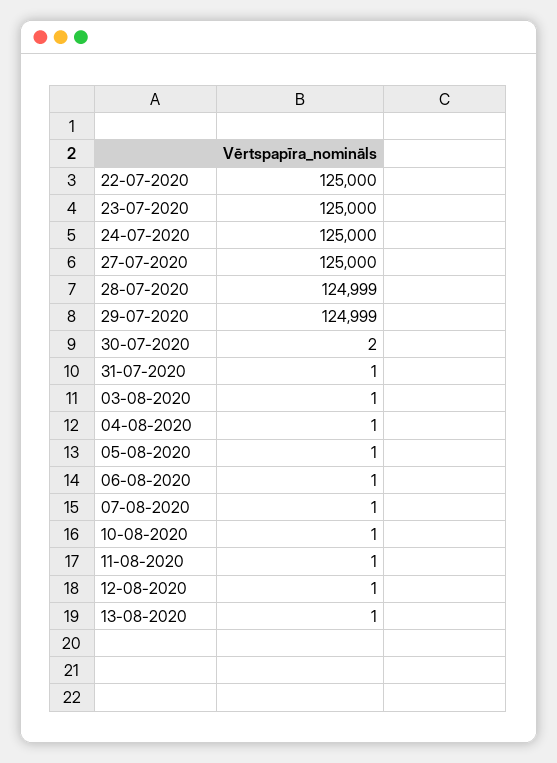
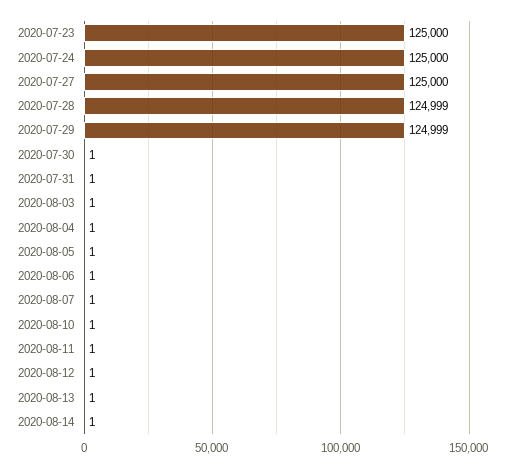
22-07-2020: 125000 -> none
30-07-2020: 2 -> 1
2020-08-14: none -> 1

